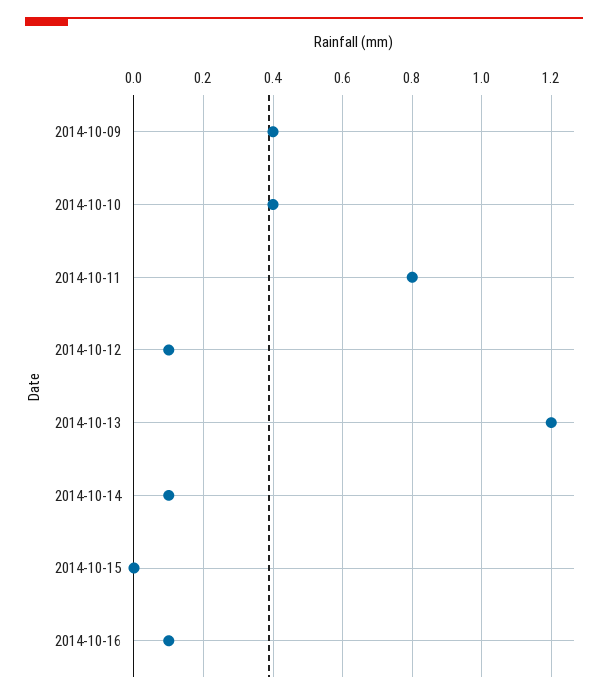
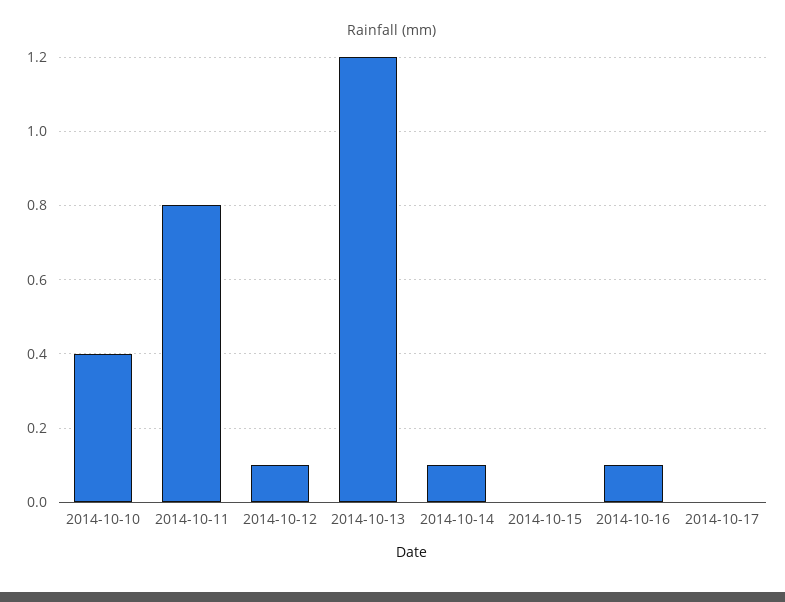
2014-10-09: 0.4 -> none
2014-10-17: none -> 0

